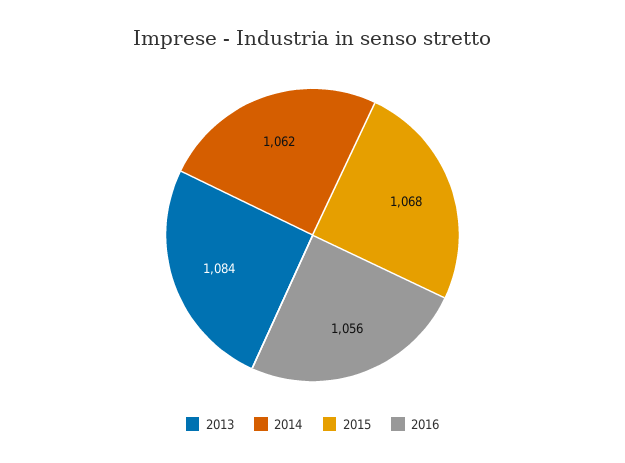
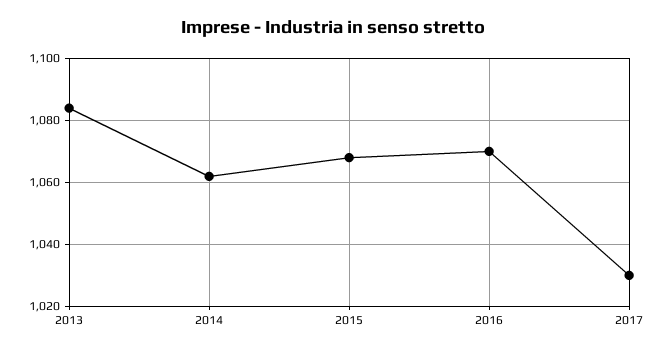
2016: 1056 -> 1070
2017: none -> 1030

